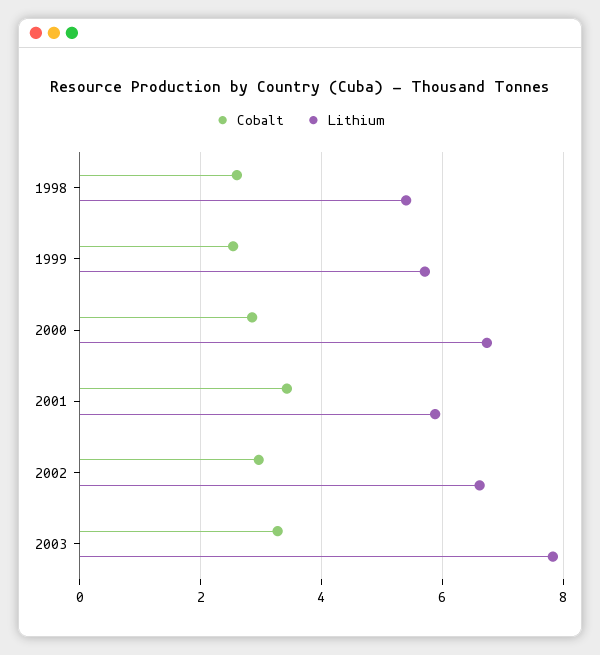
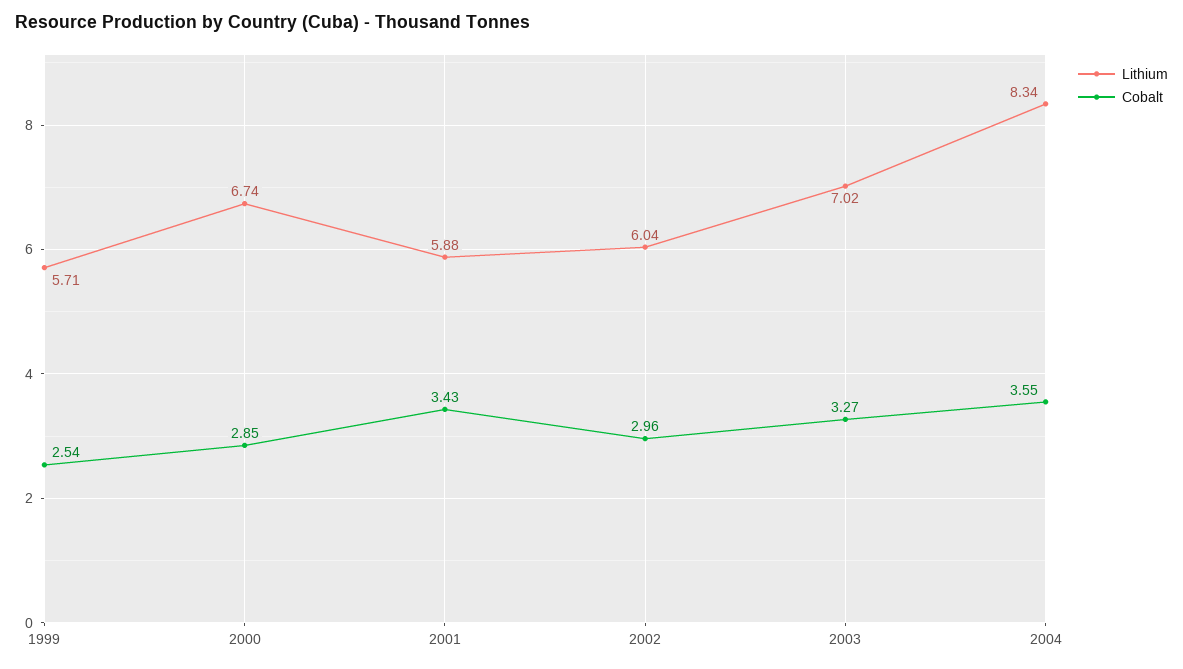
Cobalt, 1998: 2.6 -> none
Lithium, 1998: 5.4 -> none
Lithium, 2002: 6.6 -> 6.04
Lithium, 2003: 7.8 -> 7.02
Lithium, 2004: none -> 8.34
Cobalt, 2004: none -> 3.55

